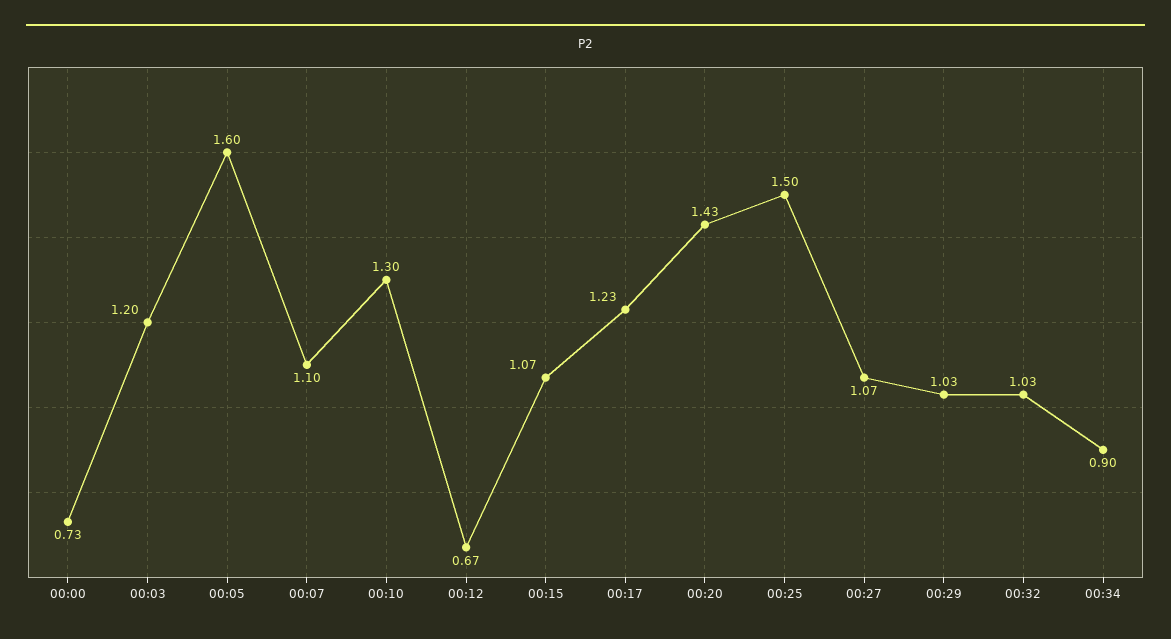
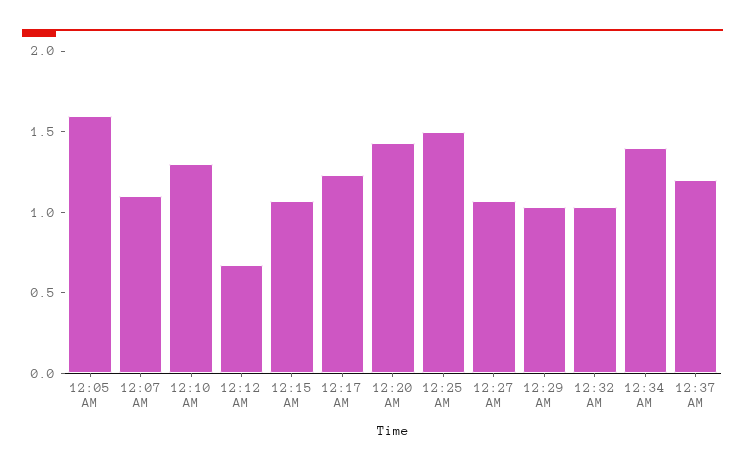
00:00: 0.73 -> none
00:03: 1.2 -> none
00:34: 0.9 -> 1.4
12:37 AM: none -> 1.2

